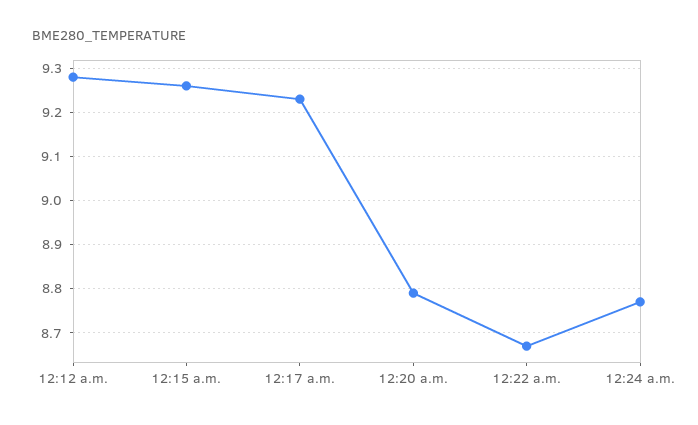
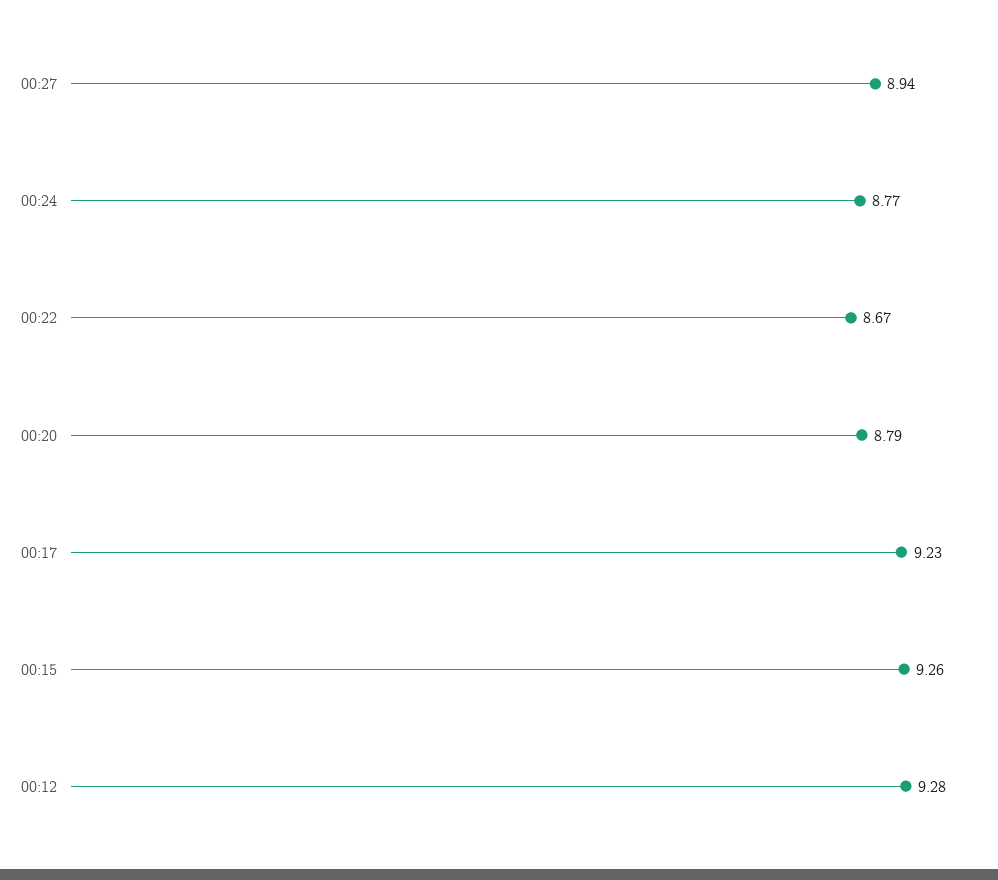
00:27: none -> 8.94

